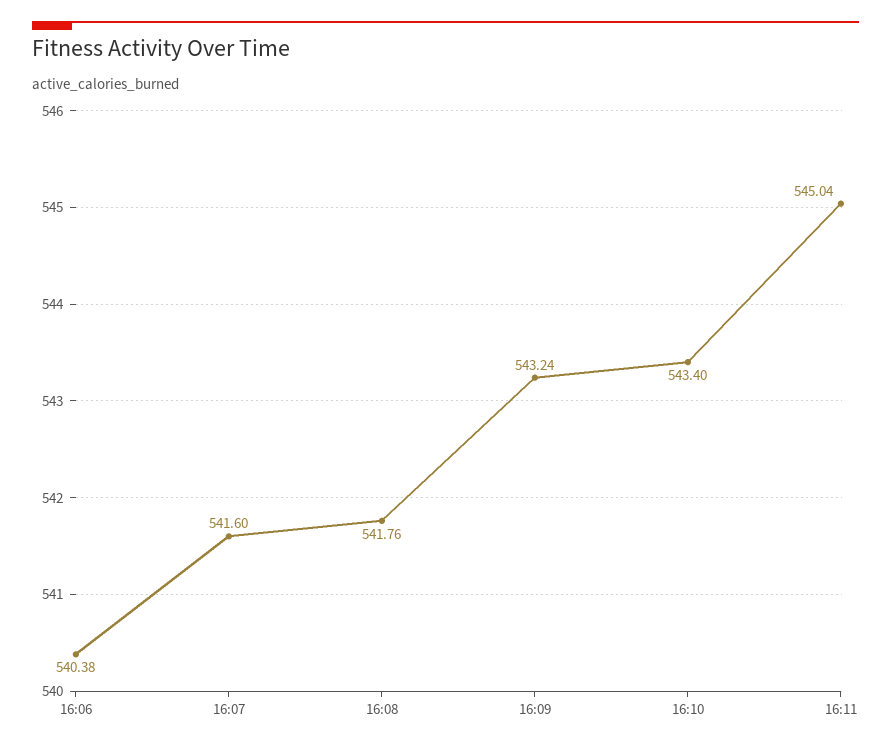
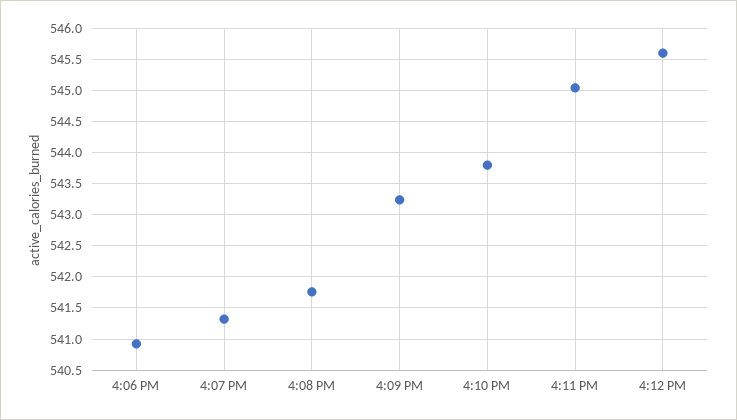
16:06: 540.38 -> 540.9
16:07: 541.6 -> 541.3
16:10: 543.4 -> 543.8
4:12 PM: none -> 545.6

